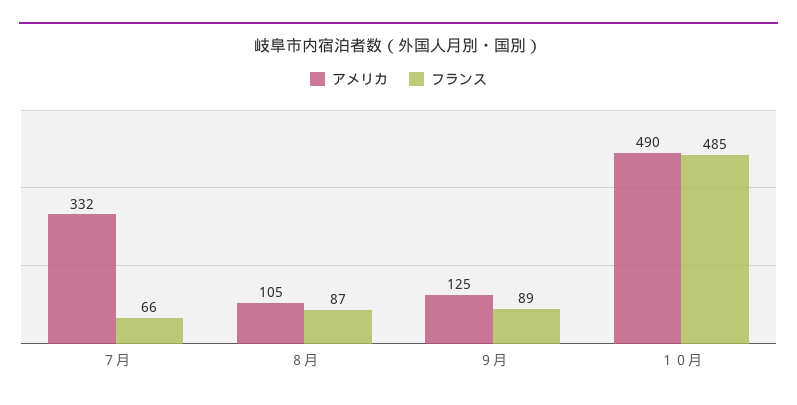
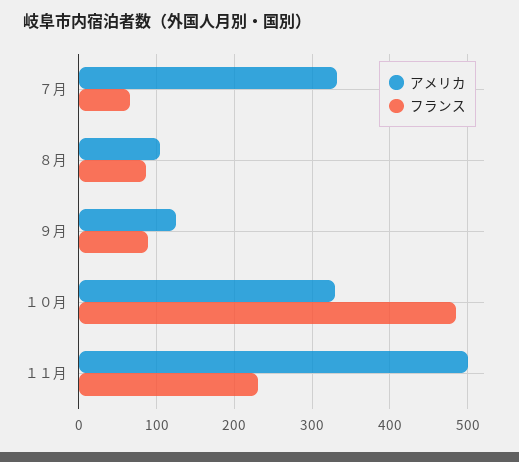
アメリカ, １０月: 490 -> 330
アメリカ, １１月: none -> 500
フランス, １１月: none -> 230

